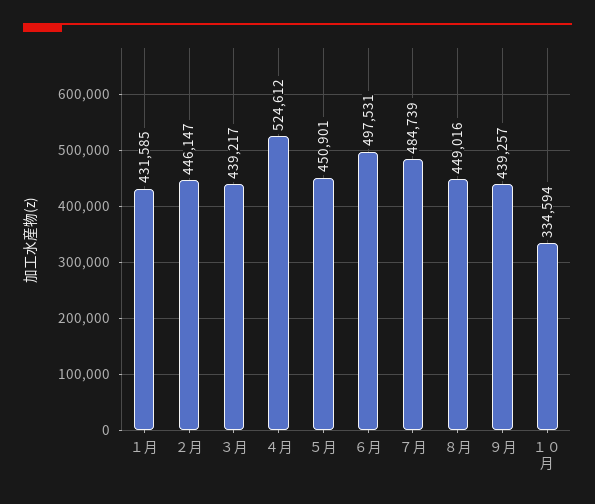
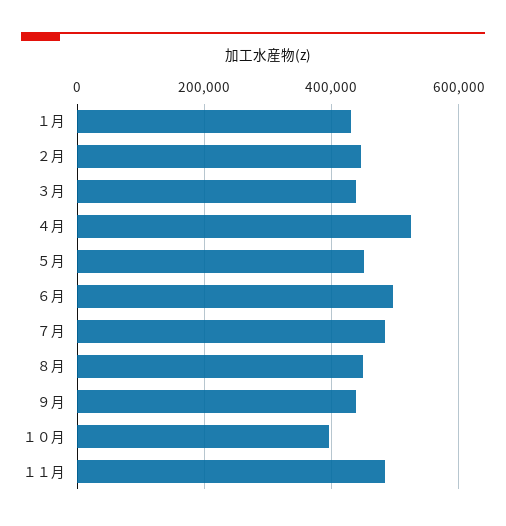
１０月: 334594 -> 400000
１１月: none -> 480000

